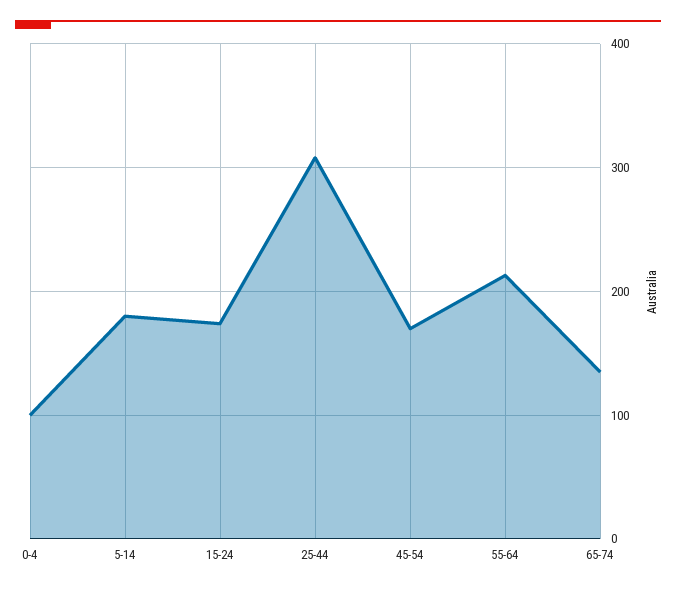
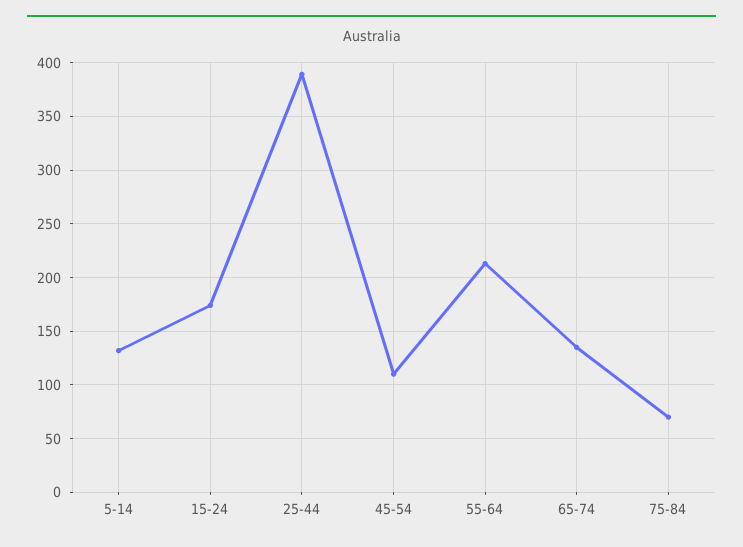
0-4: 100 -> none
5-14: 180 -> 130
25-44: 310 -> 390
45-54: 170 -> 110
75-84: none -> 70

